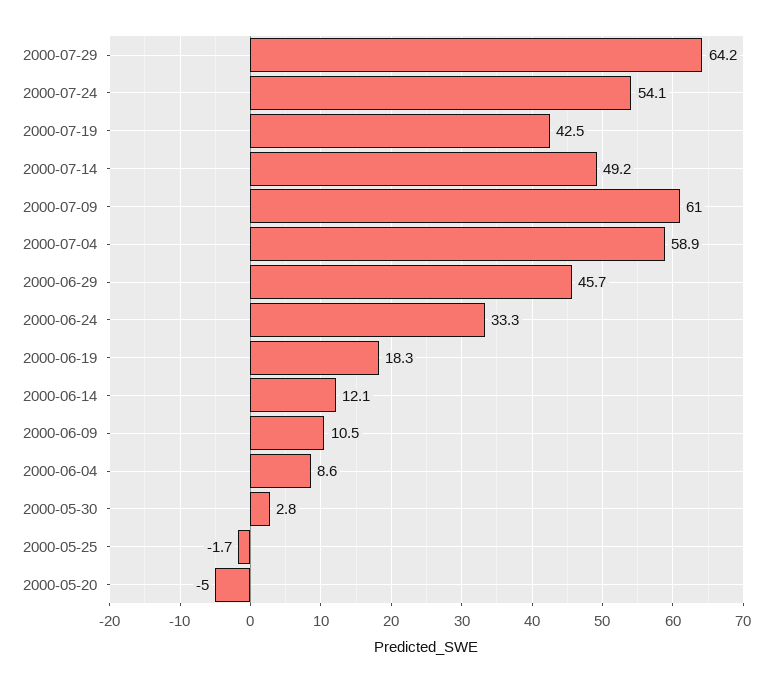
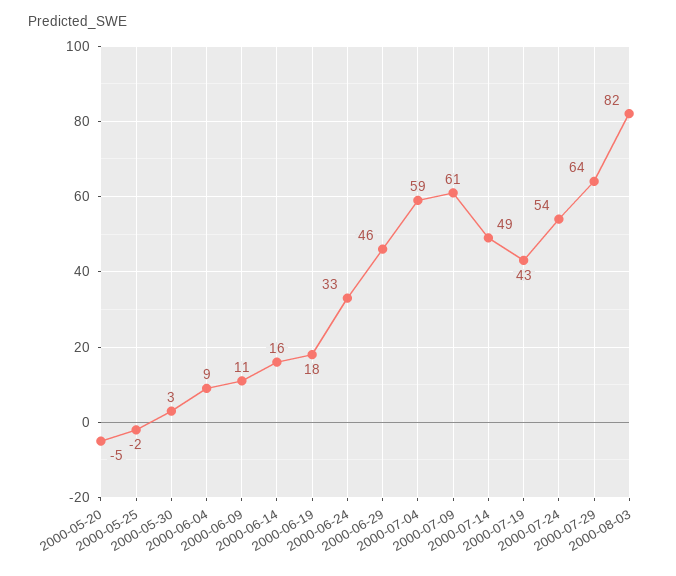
2000-06-14: 12.1 -> 16
2000-08-03: none -> 82

